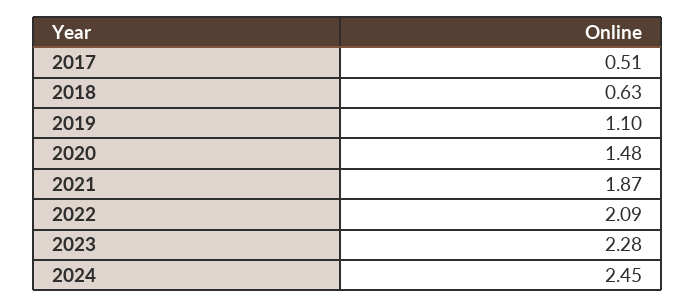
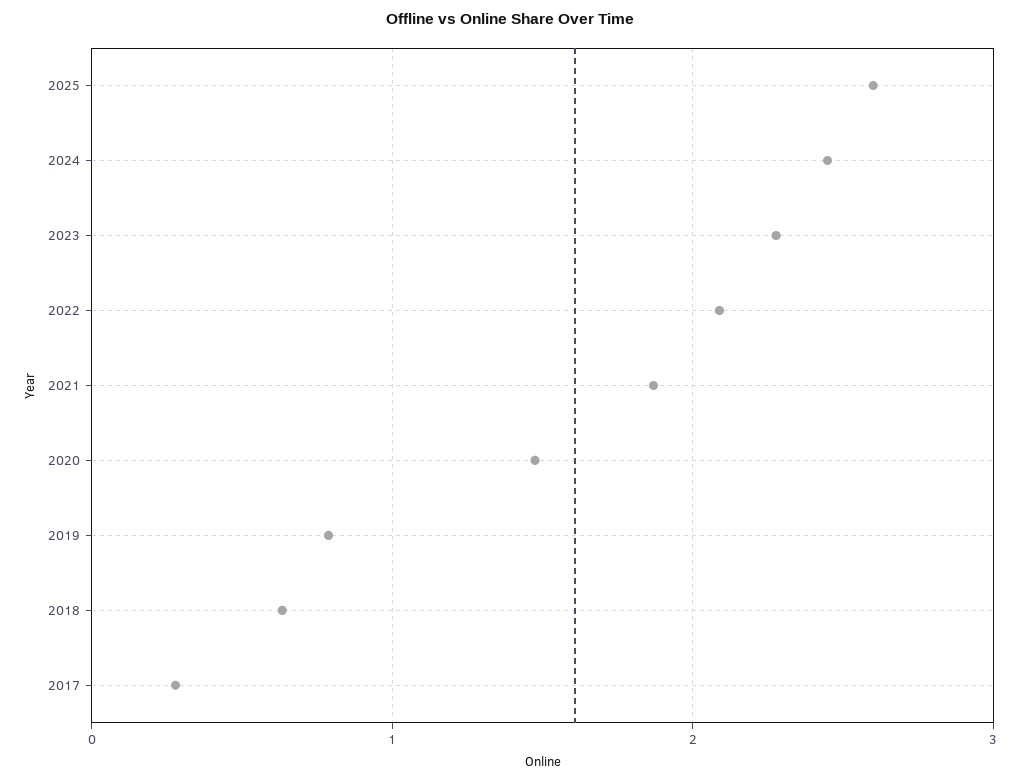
2017: 0.51 -> 0.3
2019: 1.1 -> 0.8
2025: none -> 2.6

